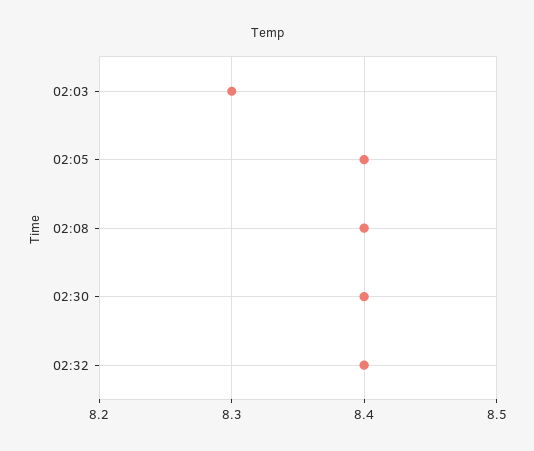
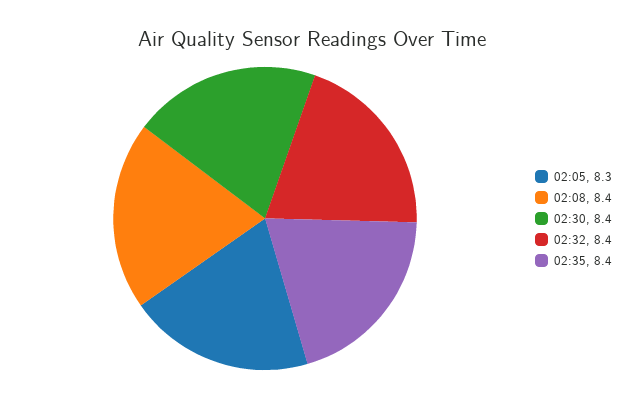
02:03: 8.3 -> none
02:05: 8.4 -> 8.3
02:35: none -> 8.4

